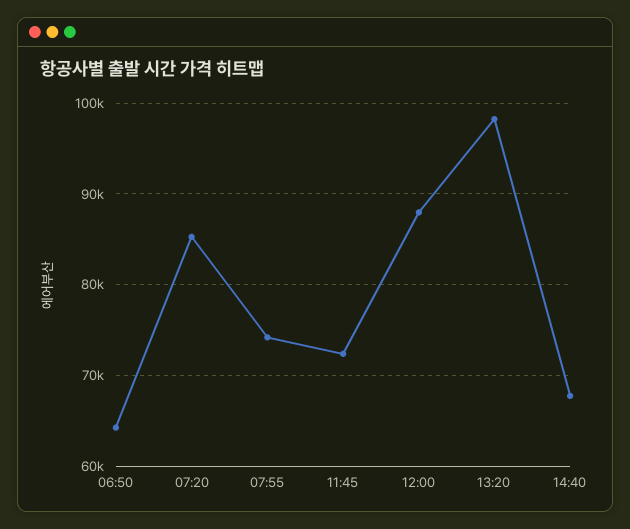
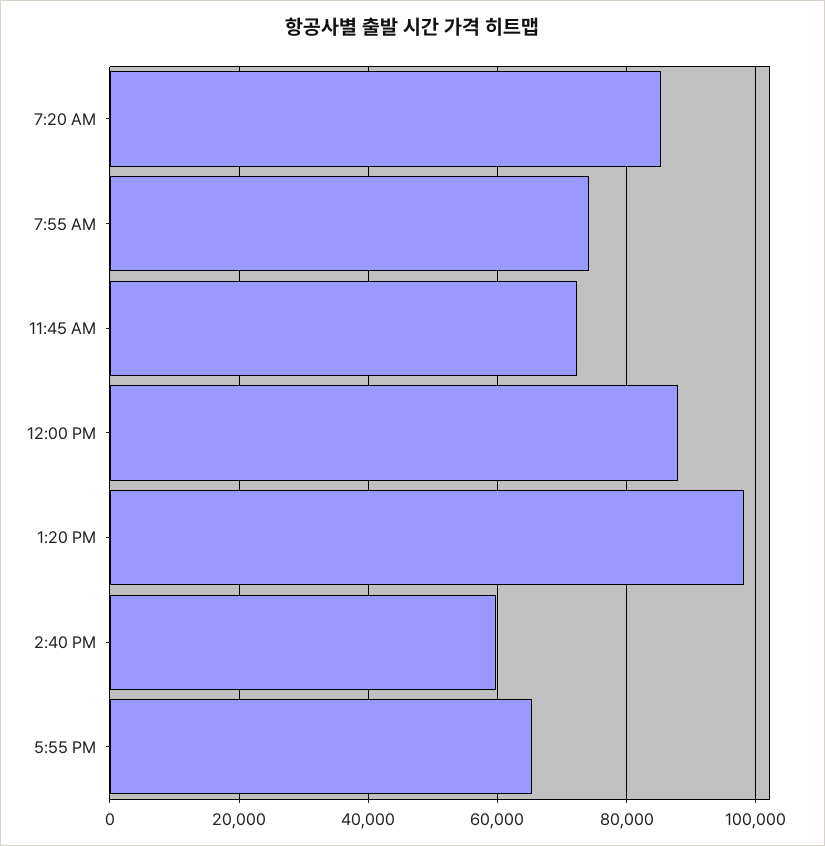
06:50: 64000 -> none
14:40: 68000 -> 60000
5:55 PM: none -> 66000

